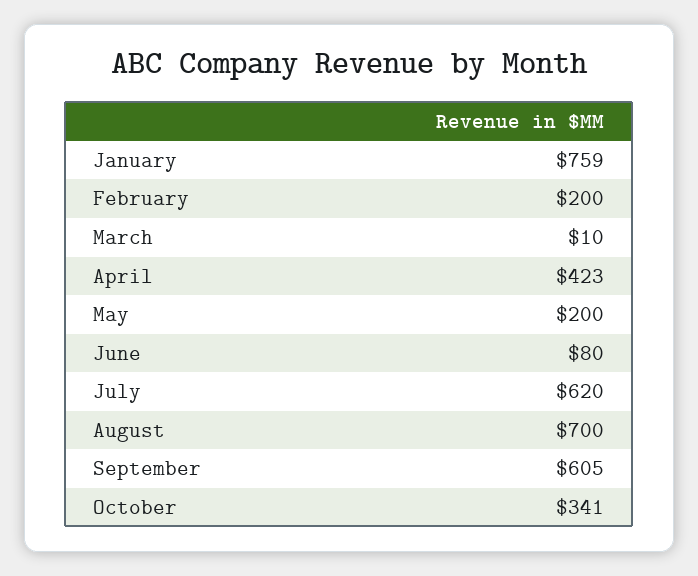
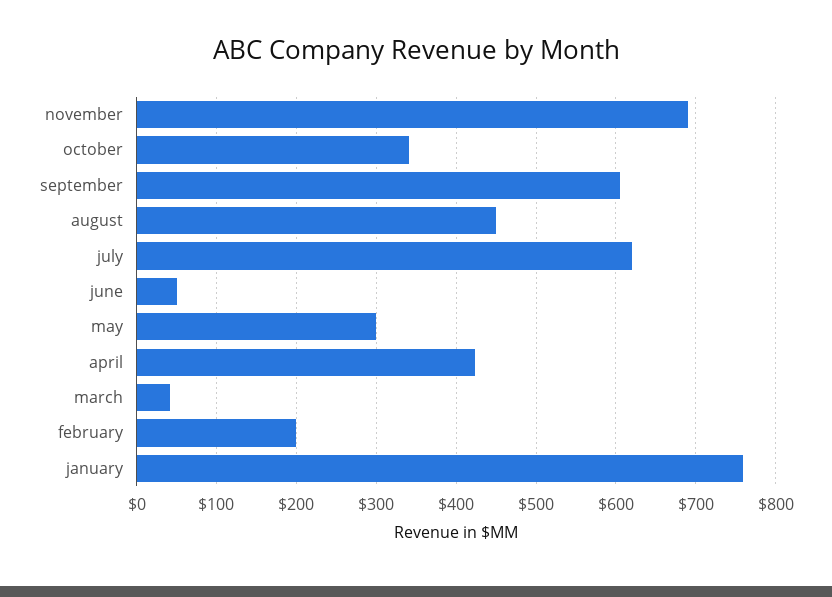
March: 10 -> 40
May: 200 -> 300
June: 80 -> 50
August: 700 -> 450
november: none -> 690

